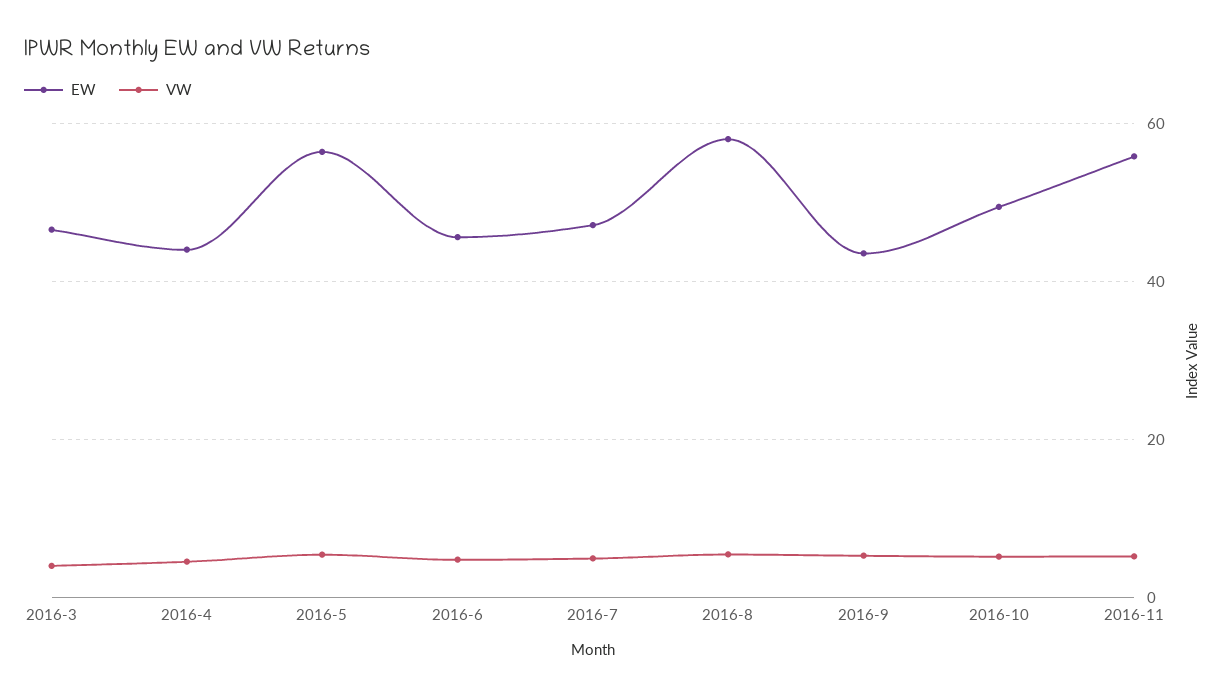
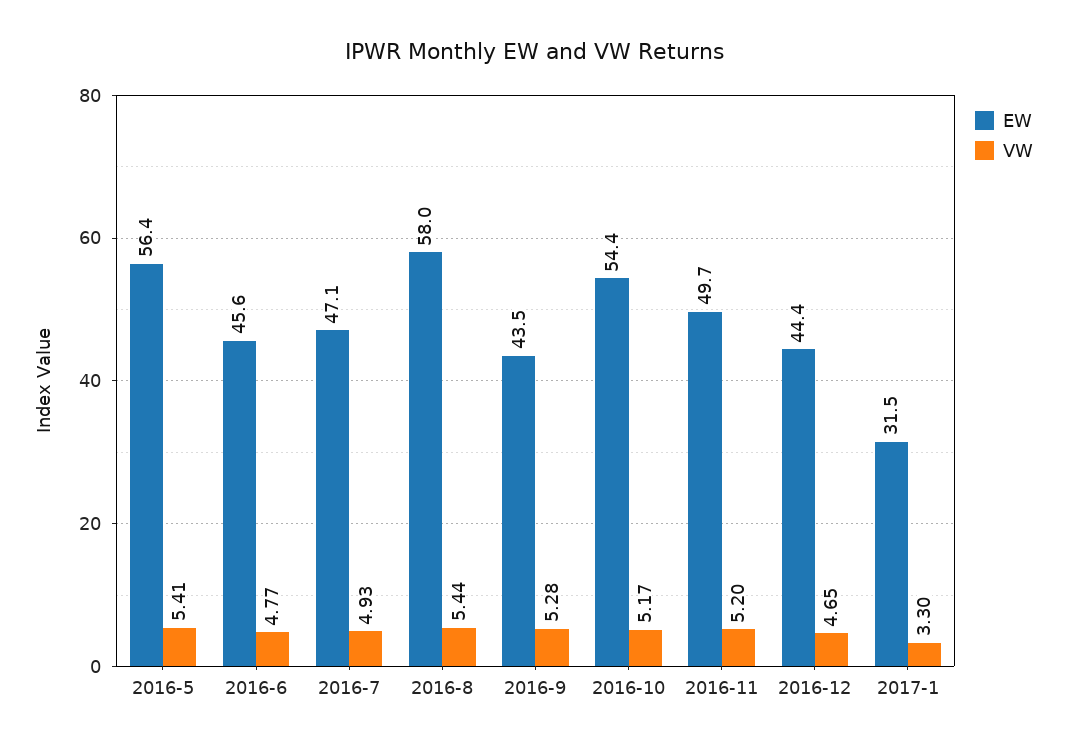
EW, 2016-3: 46 -> none
VW, 2016-3: 4 -> none
EW, 2016-4: 44 -> none
VW, 2016-4: 4 -> none
EW, 2016-10: 50 -> 54.4
EW, 2016-11: 56 -> 49.7
EW, 2016-12: none -> 44.4
VW, 2016-12: none -> 4.65
EW, 2017-1: none -> 31.5
VW, 2017-1: none -> 3.3

